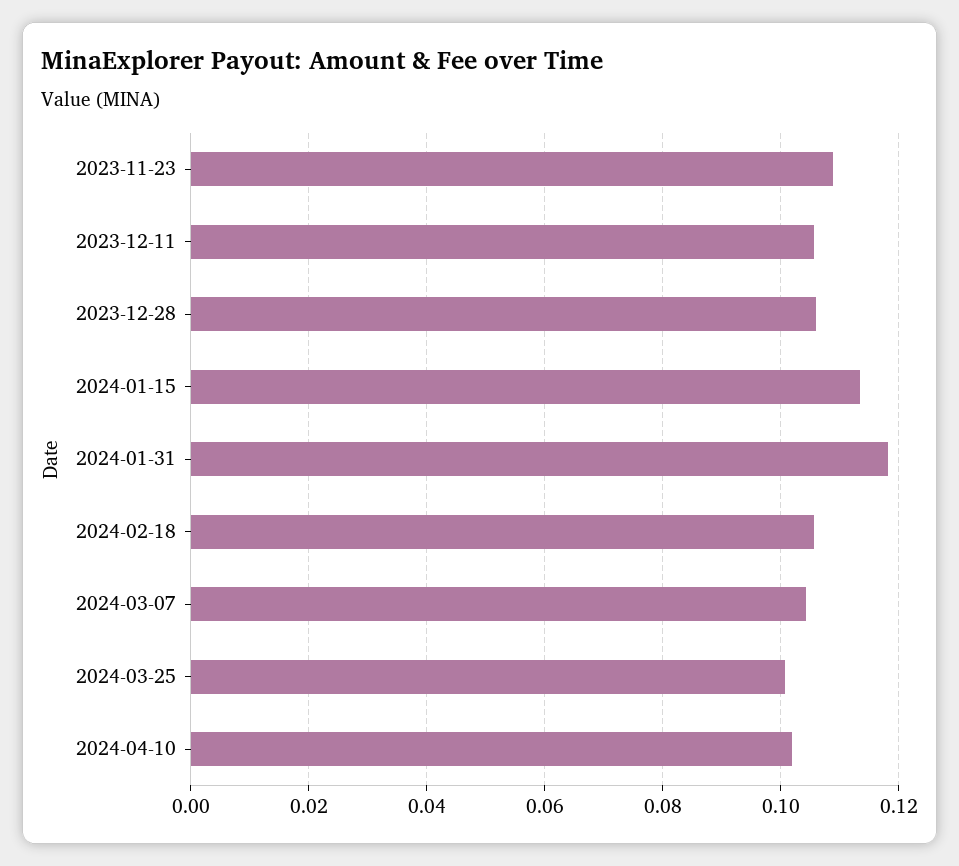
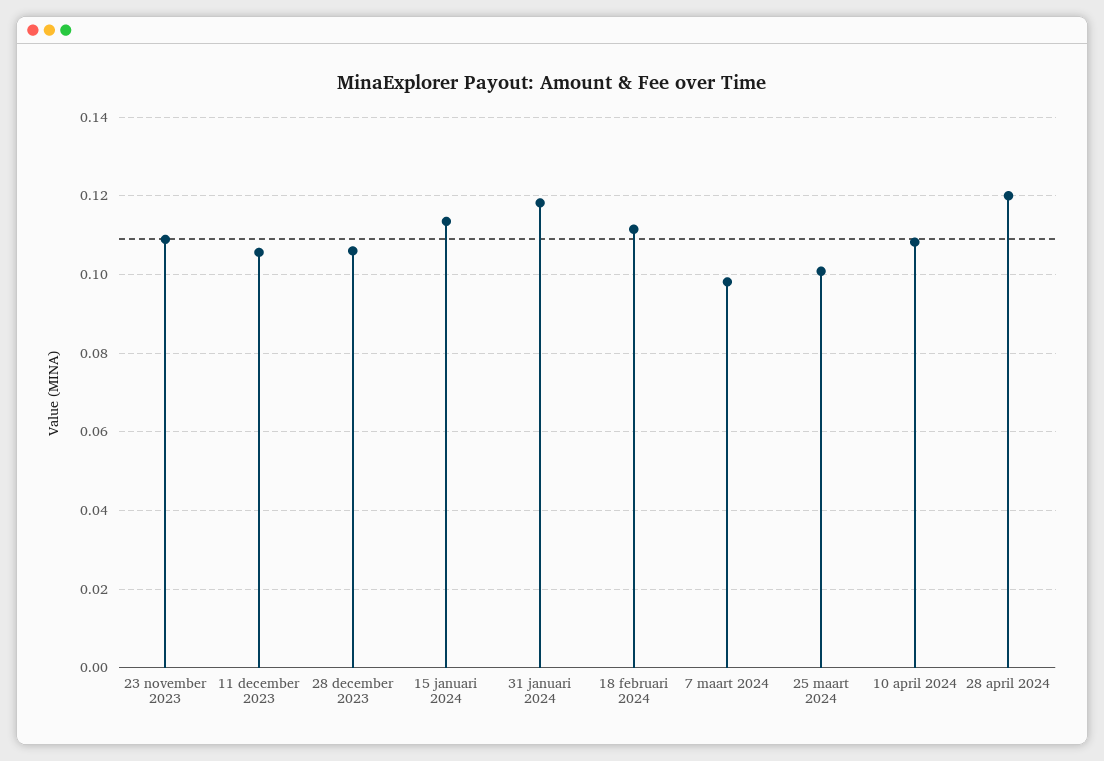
2024-02-18: 0.106 -> 0.112
2024-03-07: 0.104 -> 0.098
2024-04-10: 0.102 -> 0.108
28 april 2024: none -> 0.12

